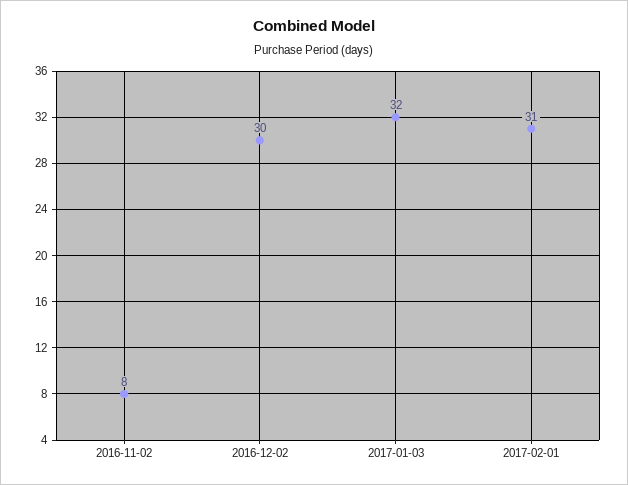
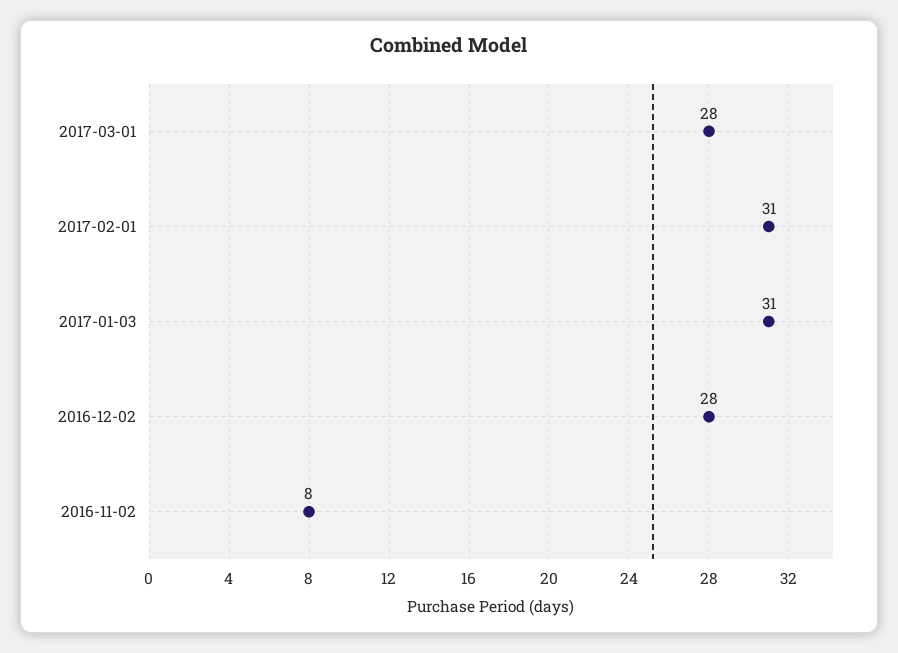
2016-12-02: 30 -> 28
2017-01-03: 32 -> 31
2017-03-01: none -> 28

